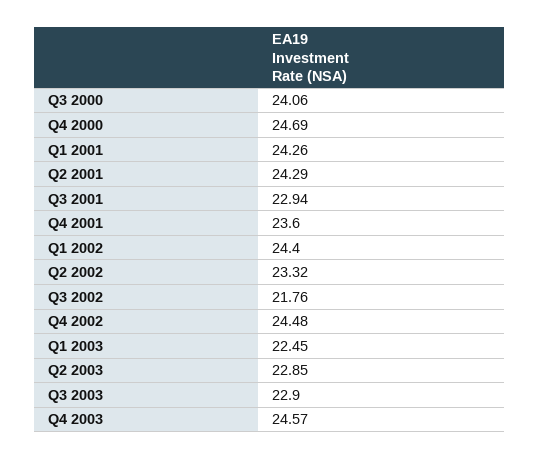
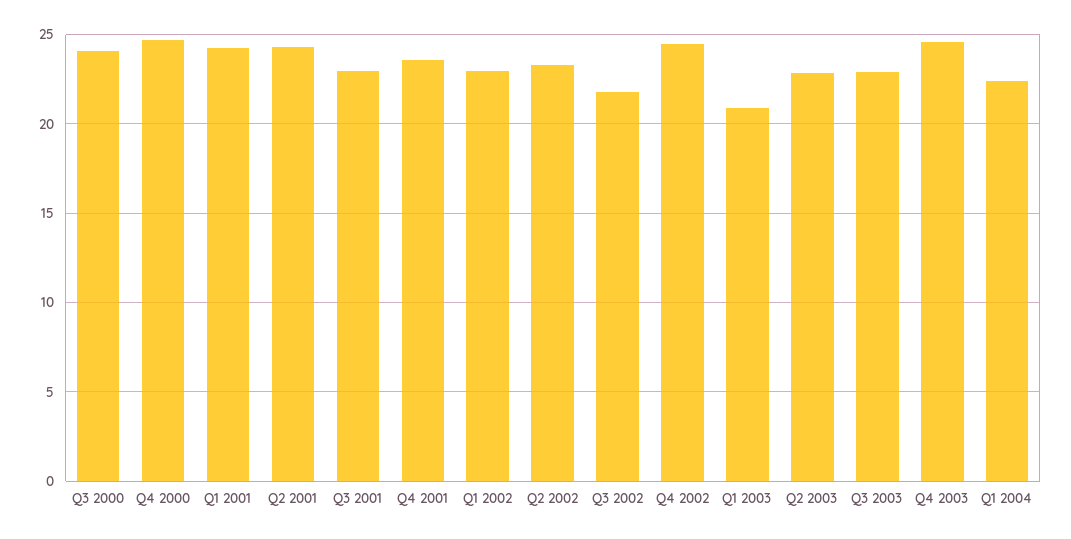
Q1 2002: 24.4 -> 23
Q1 2003: 22.45 -> 21
Q1 2004: none -> 22.5

